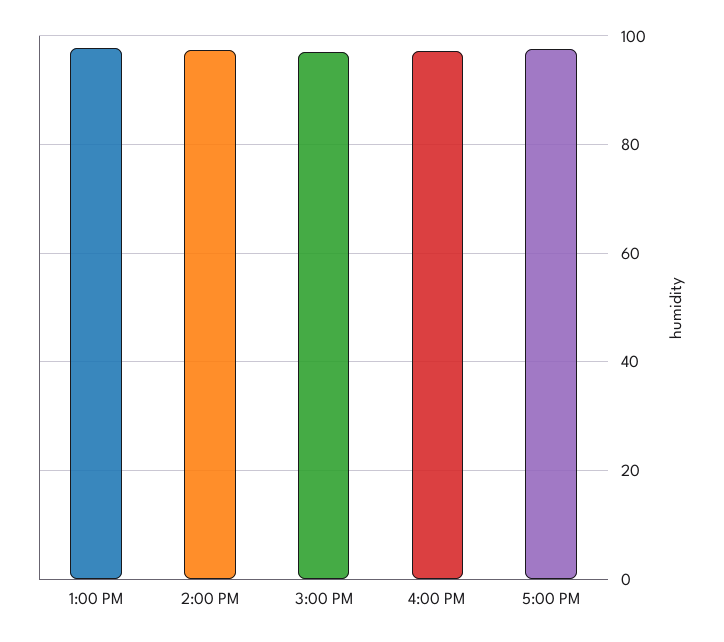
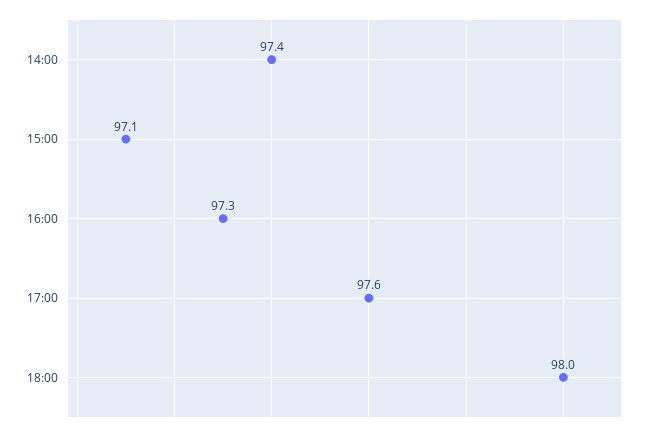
1:00 PM: 98 -> none
18:00: none -> 98

